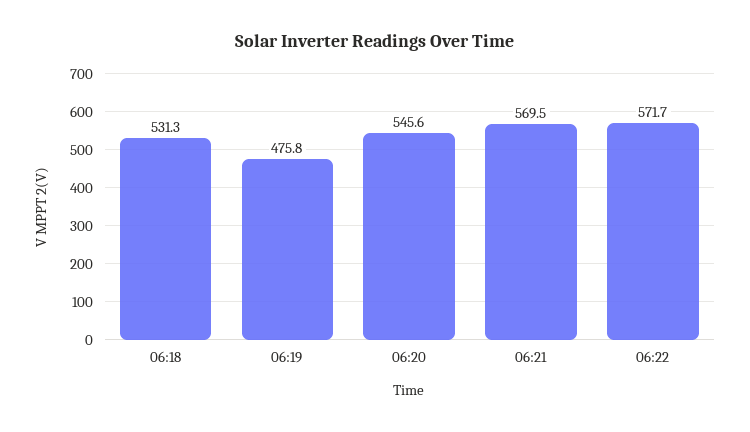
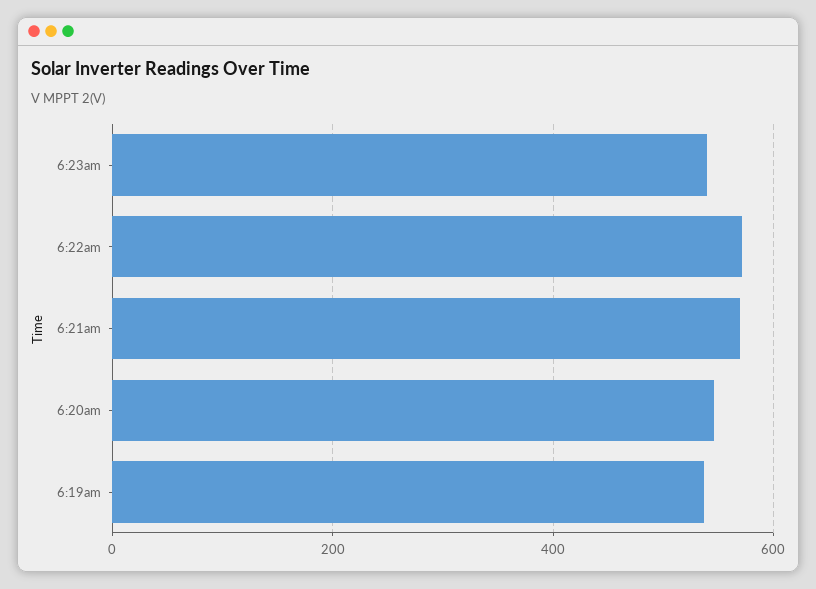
06:18: 531.3 -> none
06:19: 475.8 -> 540
6:23am: none -> 540

